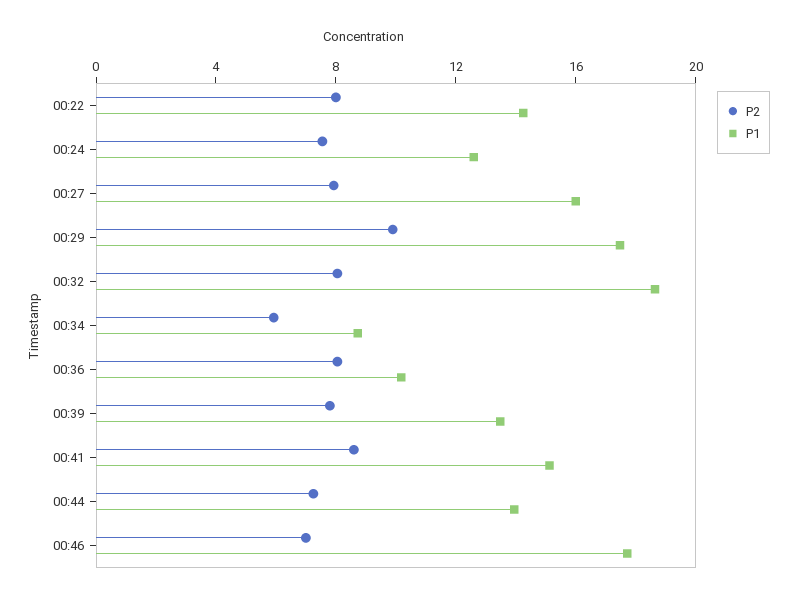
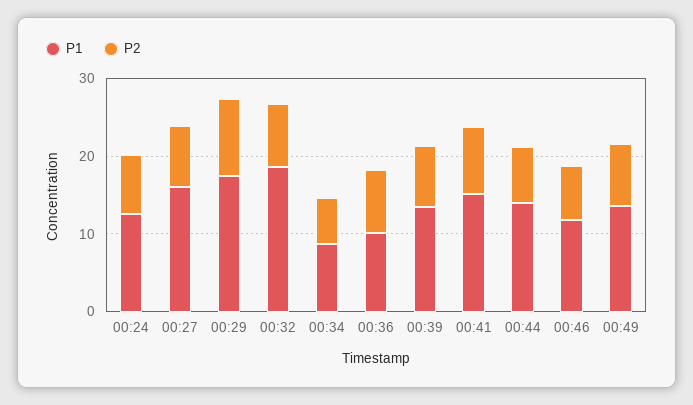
P2, 00:22: 8 -> none
P1, 00:22: 14 -> none
P1, 00:46: 18 -> 12
P1, 00:49: none -> 14
P2, 00:49: none -> 8

